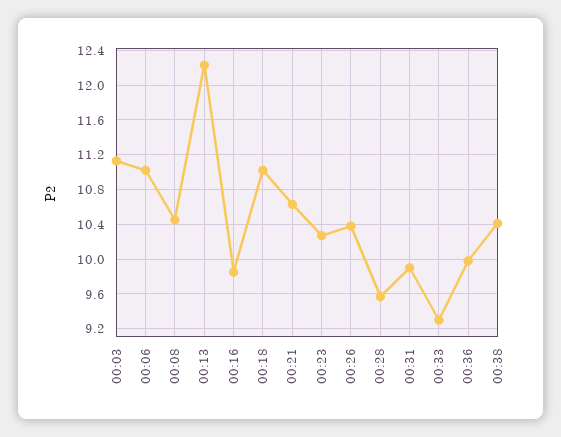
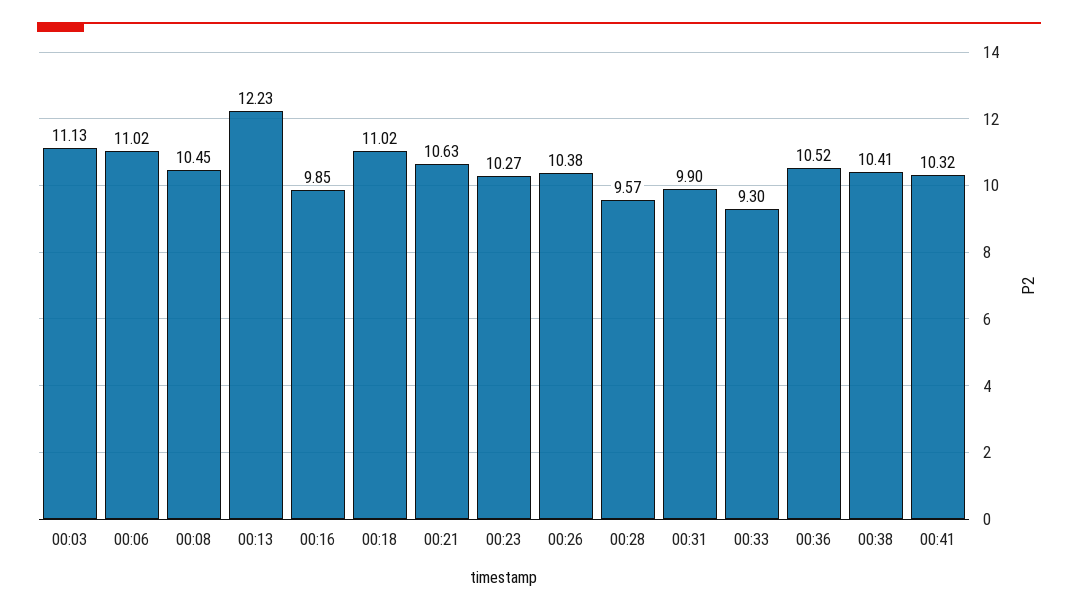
00:36: 10 -> 10.52
00:41: none -> 10.32

